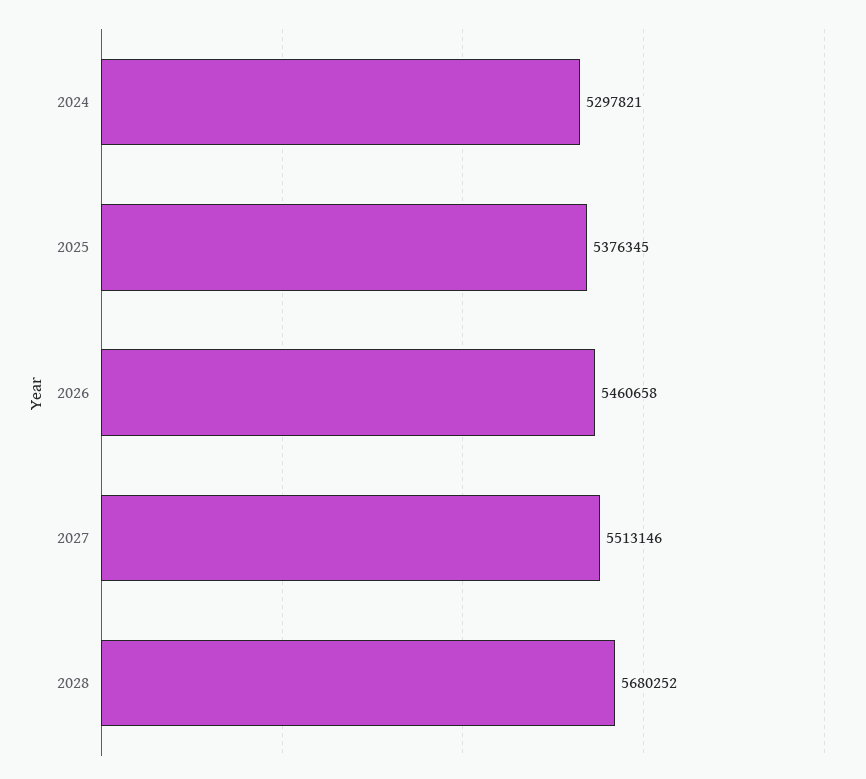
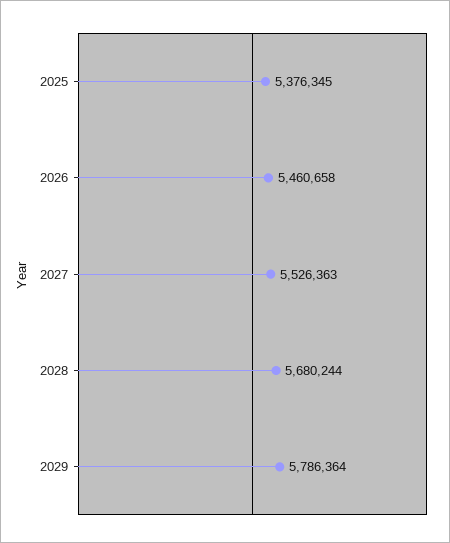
2024: 5297821 -> none
2027: 5513146 -> 5526363
2028: 5680252 -> 5680244
2029: none -> 5786364

